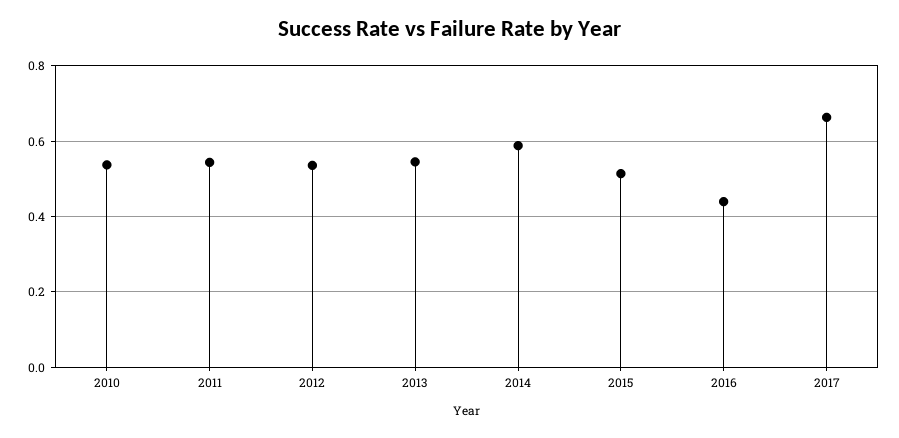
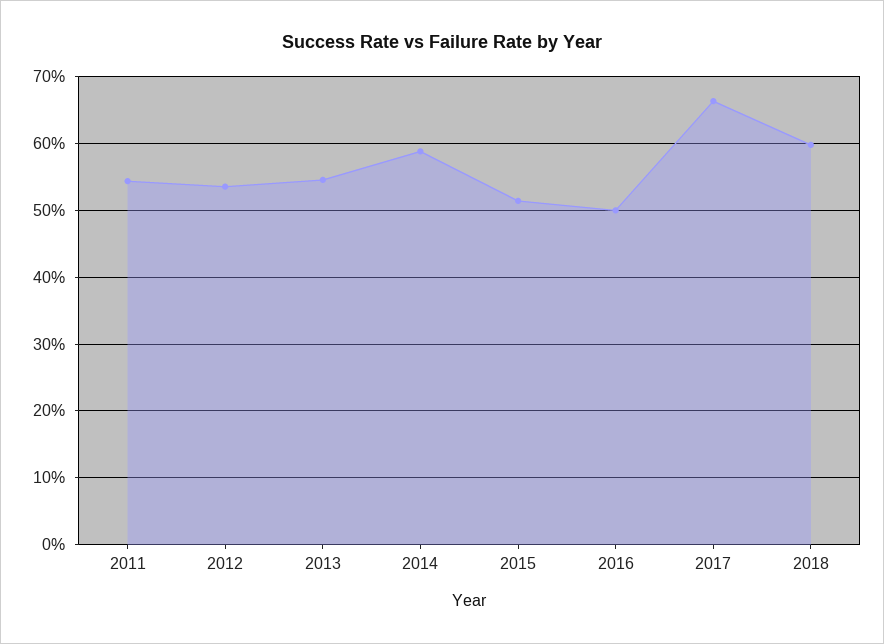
2010: 0.54 -> none
2016: 0.44 -> 0.5
2018: none -> 0.6

